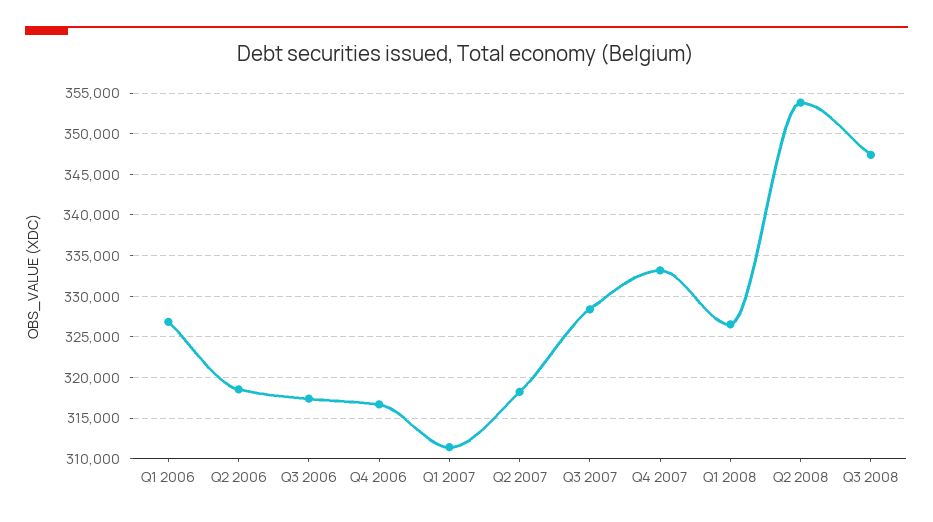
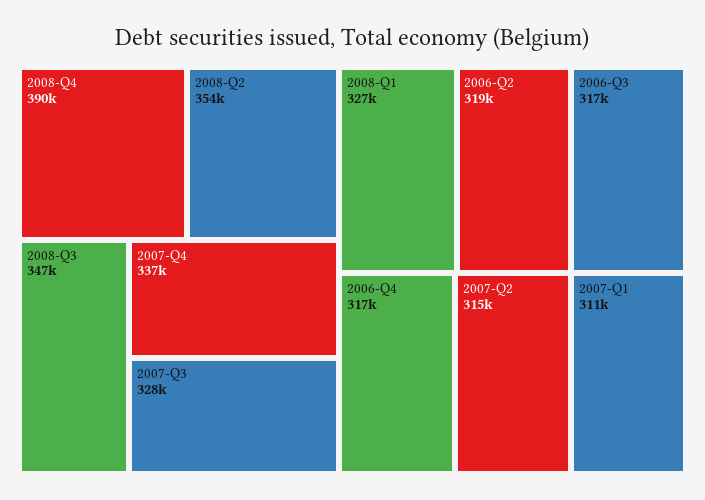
Q1 2006: 327000 -> none
Q2 2007: 318000 -> 315000
Q4 2007: 333000 -> 337000
2008-Q4: none -> 390000

